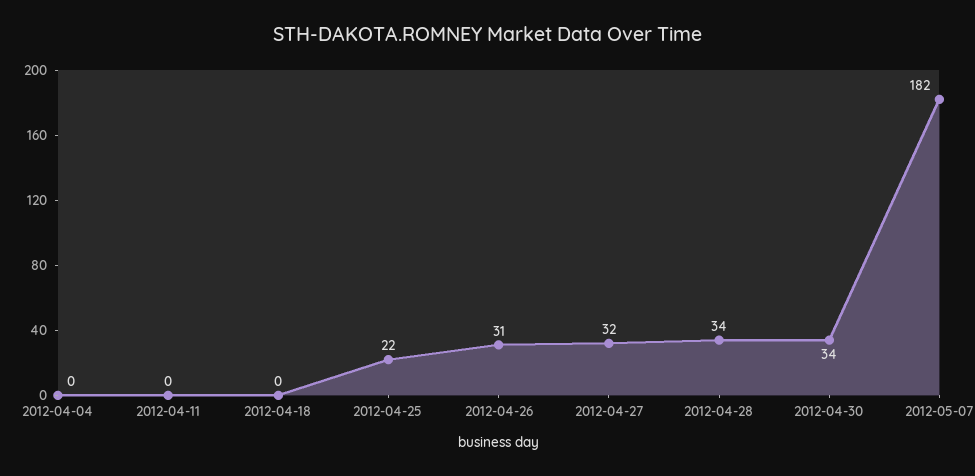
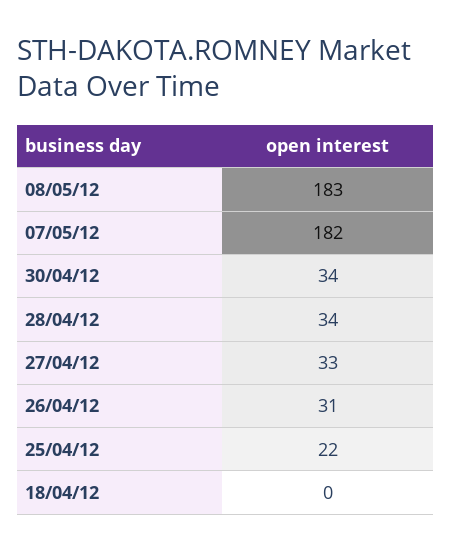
2012-04-04: 0 -> none
2012-04-11: 0 -> none
2012-04-27: 32 -> 33
08/05/12: none -> 183

